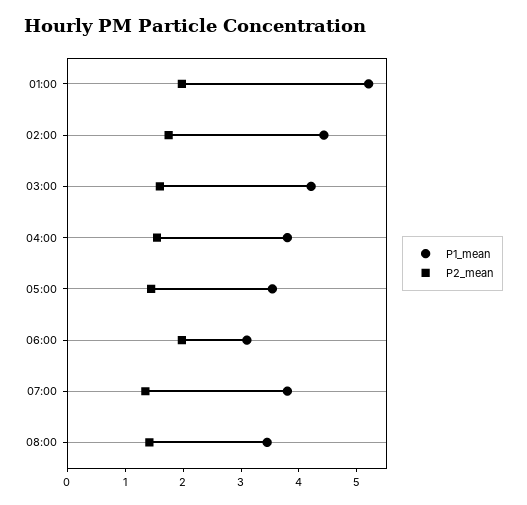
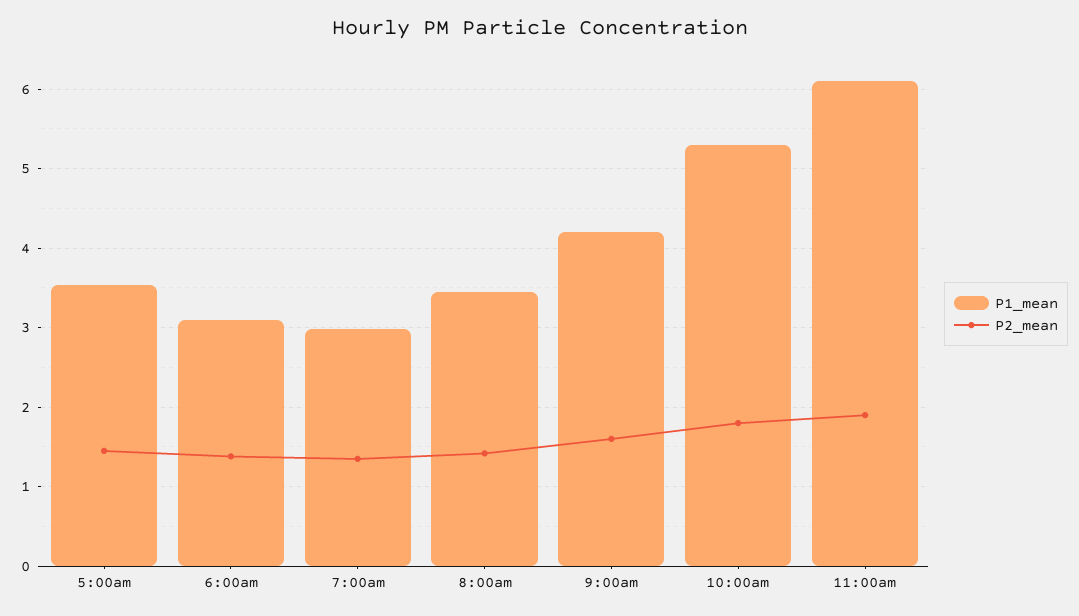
P1_mean, 01:00: 5.2 -> none
P2_mean, 01:00: 2 -> none
P1_mean, 02:00: 4.4 -> none
P2_mean, 02:00: 1.8 -> none
P1_mean, 03:00: 4.2 -> none
P2_mean, 03:00: 1.6 -> none
P1_mean, 04:00: 3.8 -> none
P2_mean, 04:00: 1.6 -> none
P2_mean, 06:00: 2 -> 1.4
P1_mean, 07:00: 3.8 -> 3
P1_mean, 9:00am: none -> 4.2
P2_mean, 9:00am: none -> 1.6
P1_mean, 10:00am: none -> 5.3
P2_mean, 10:00am: none -> 1.8
P1_mean, 11:00am: none -> 6.1
P2_mean, 11:00am: none -> 1.9

